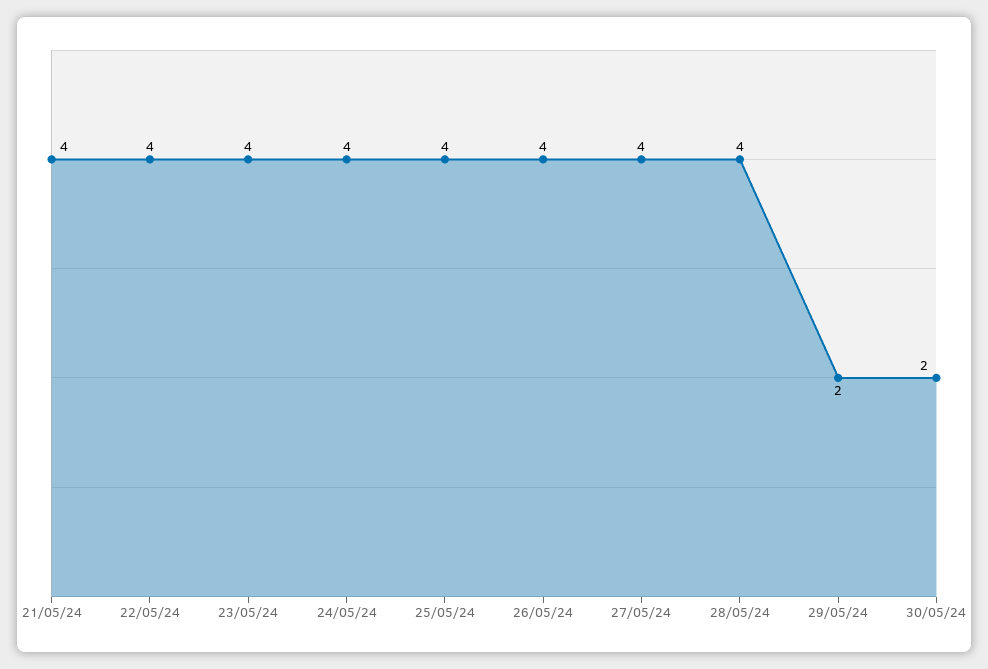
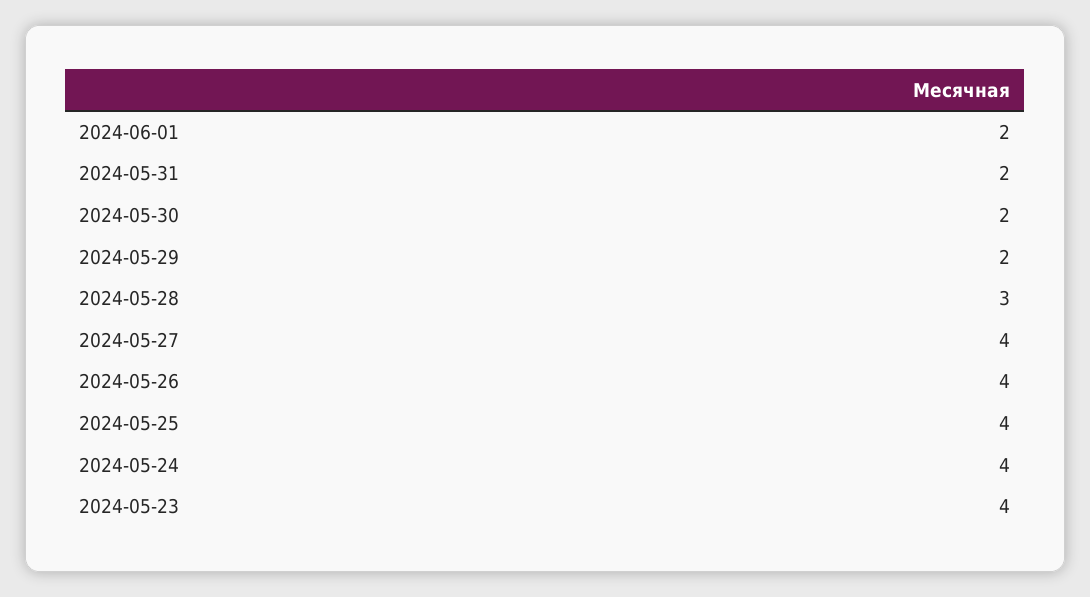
21/05/24: 4 -> none
22/05/24: 4 -> none
28/05/24: 4 -> 3
2024-06-01: none -> 2
2024-05-31: none -> 2

